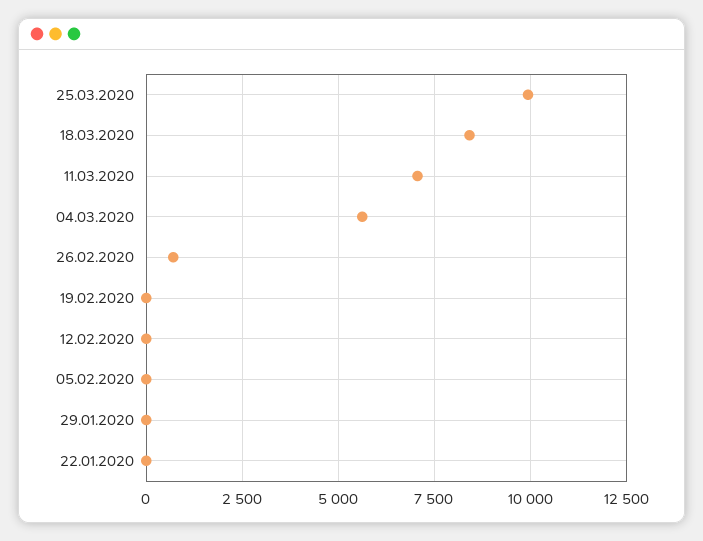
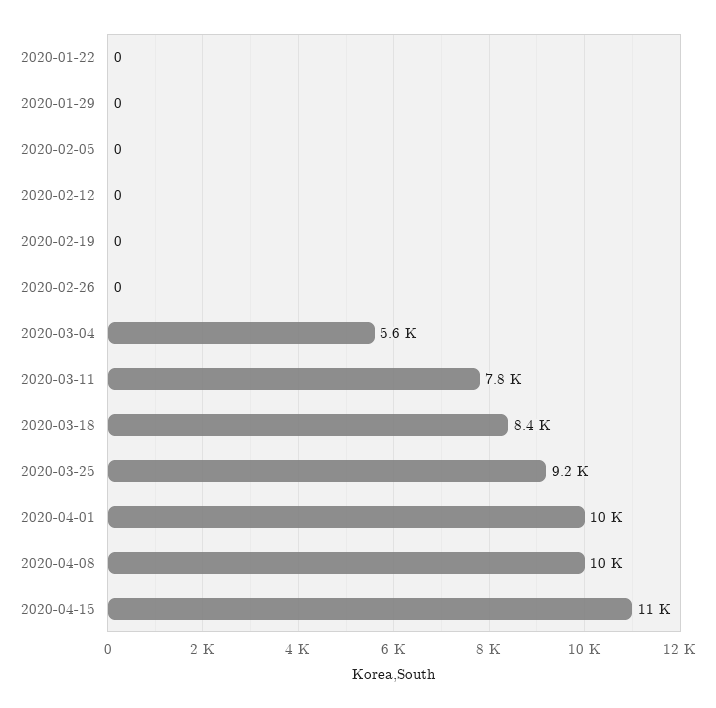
25.03.2020: 10000 -> 9200
11.03.2020: 7000 -> 7800
26.02.2020: 750 -> 0
2020-04-01: none -> 10000
2020-04-08: none -> 10000
2020-04-15: none -> 11000

